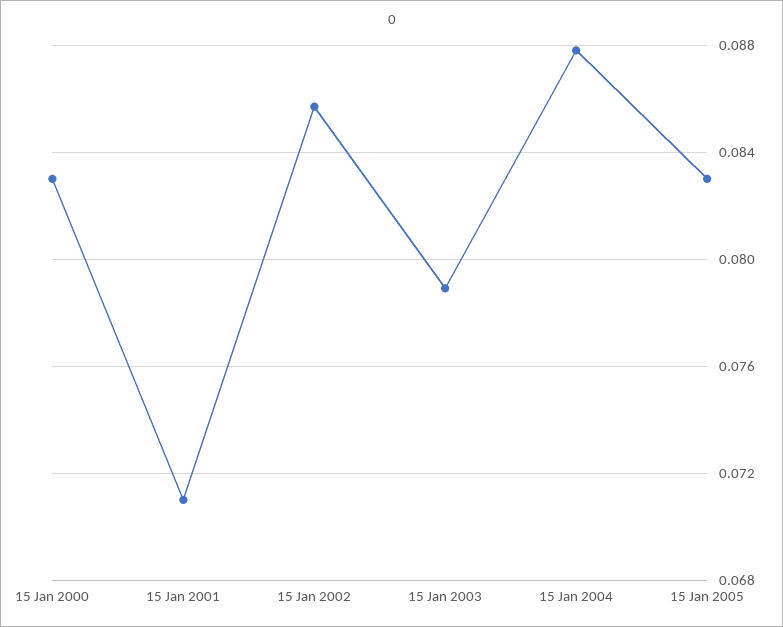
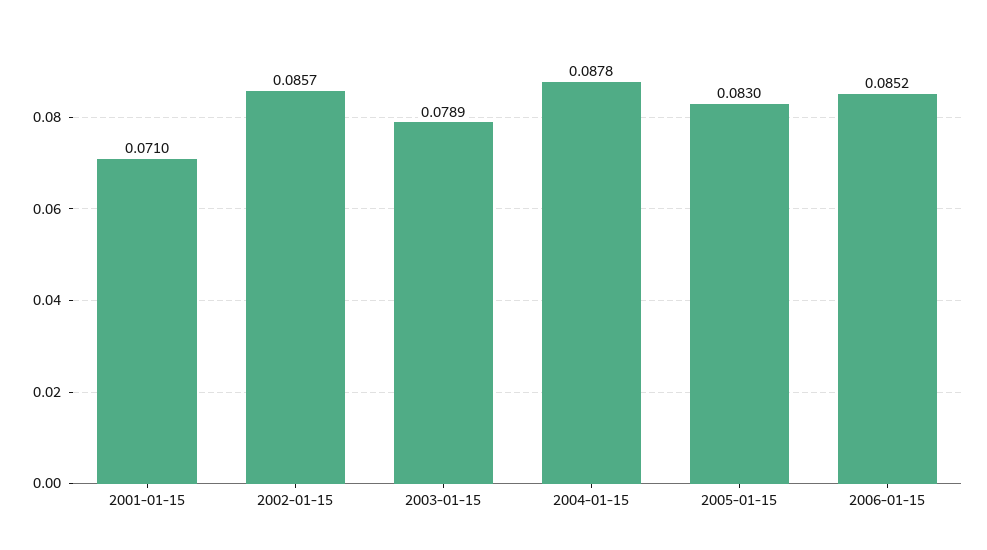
15 Jan 2000: 0.083 -> none
2006-01-15: none -> 0.0852

